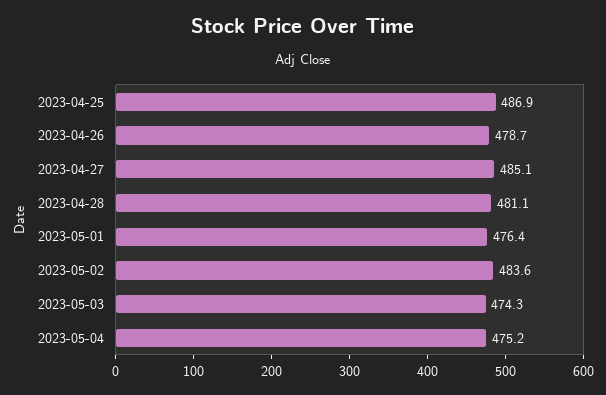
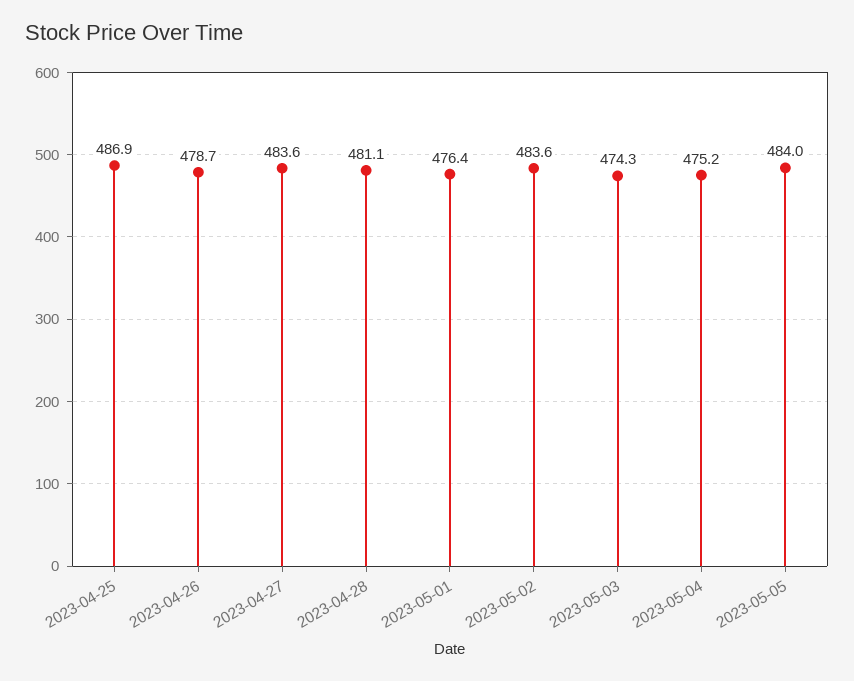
2023-04-27: 485.1 -> 483.6
2023-05-05: none -> 484

